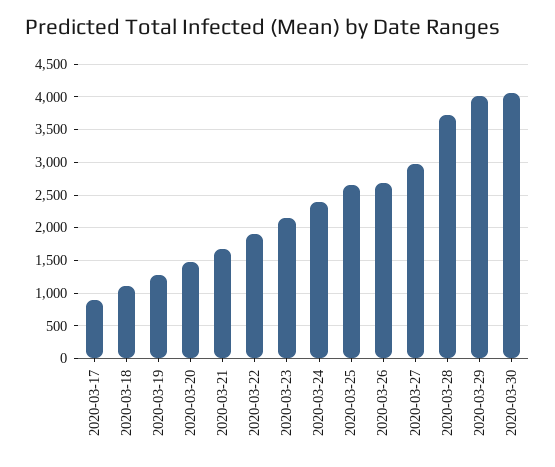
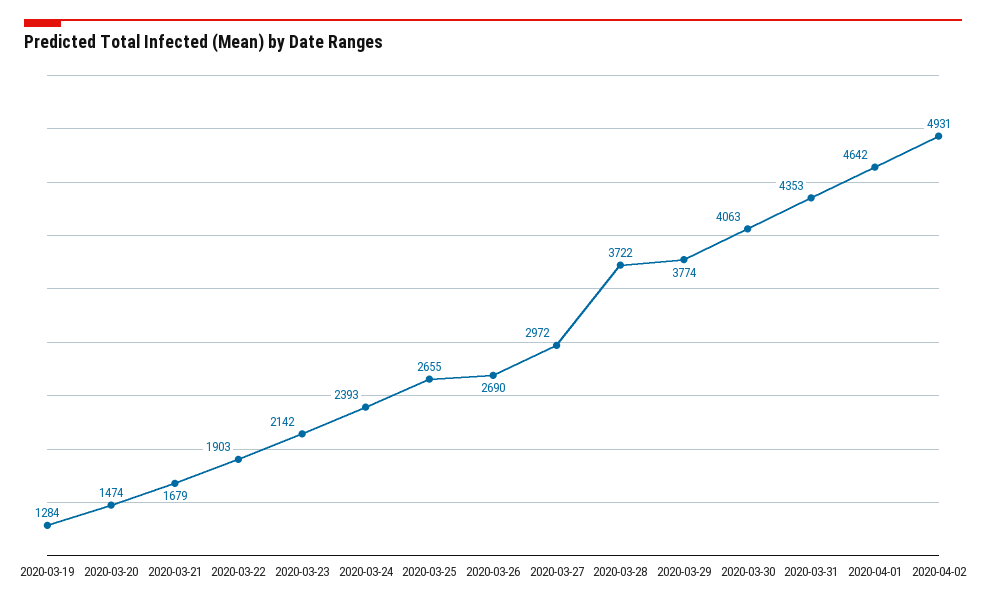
2020-03-17: 900 -> none
2020-03-18: 1100 -> none
2020-03-29: 4000 -> 3774
2020-03-31: none -> 4353
2020-04-01: none -> 4642
2020-04-02: none -> 4931

